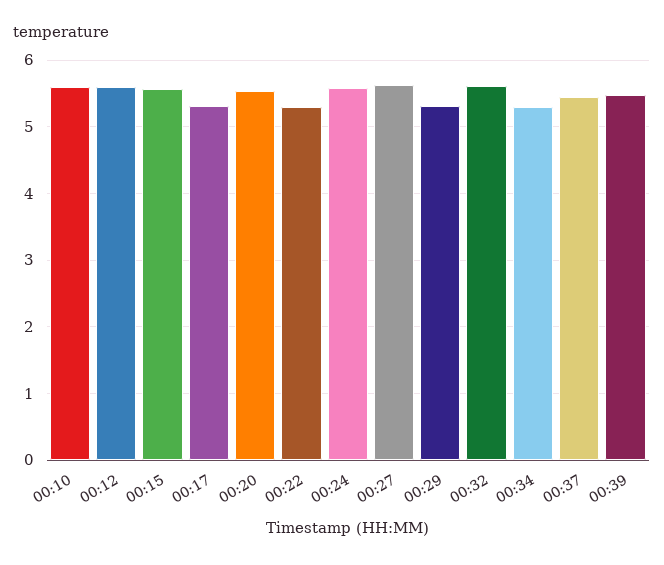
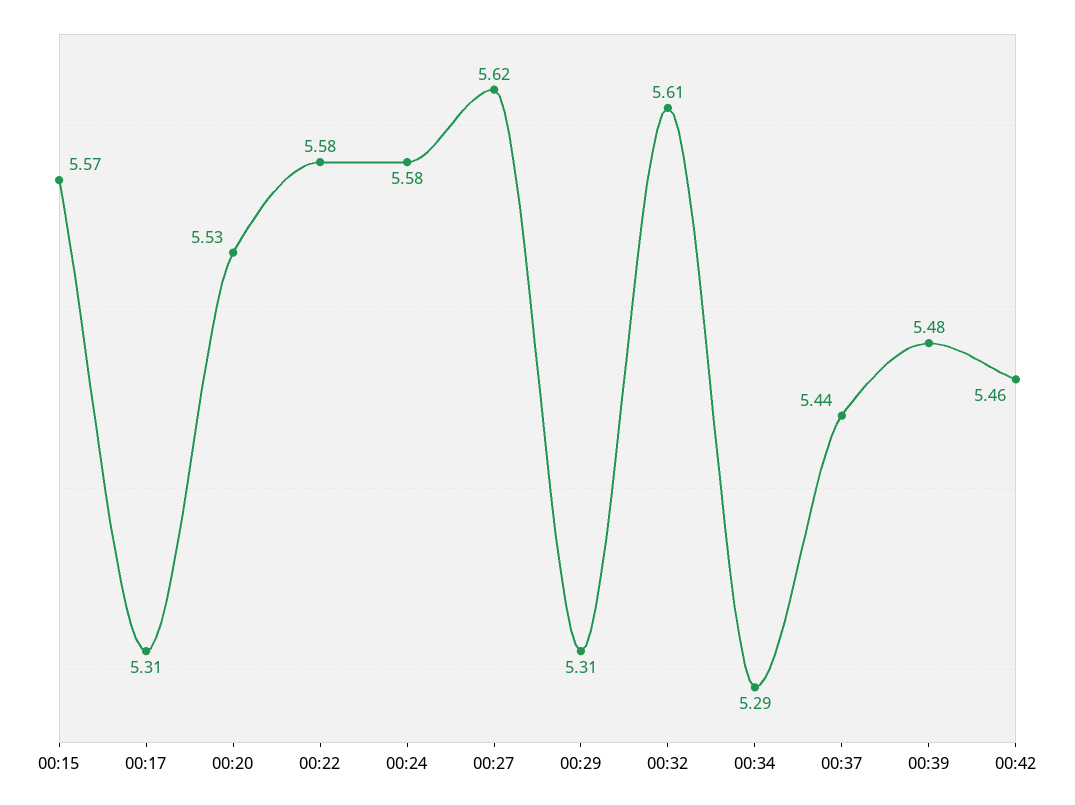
00:10: 5.6 -> none
00:12: 5.6 -> none
00:22: 5.3 -> 5.58
00:42: none -> 5.46

